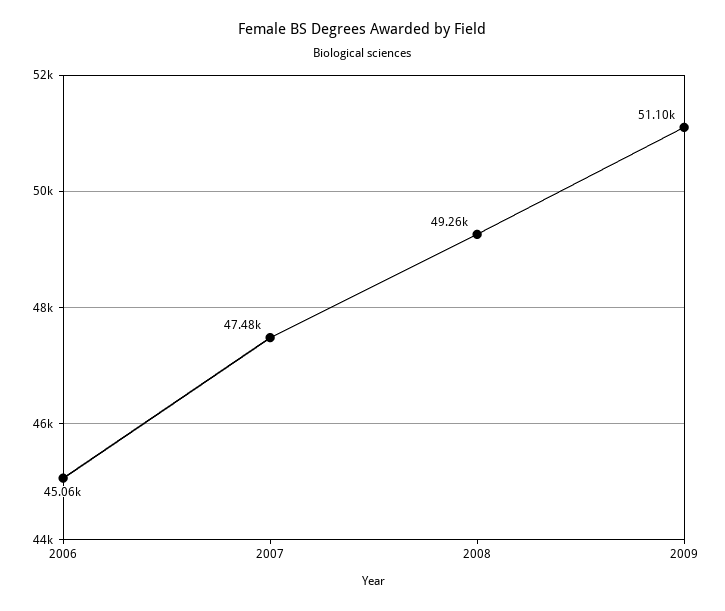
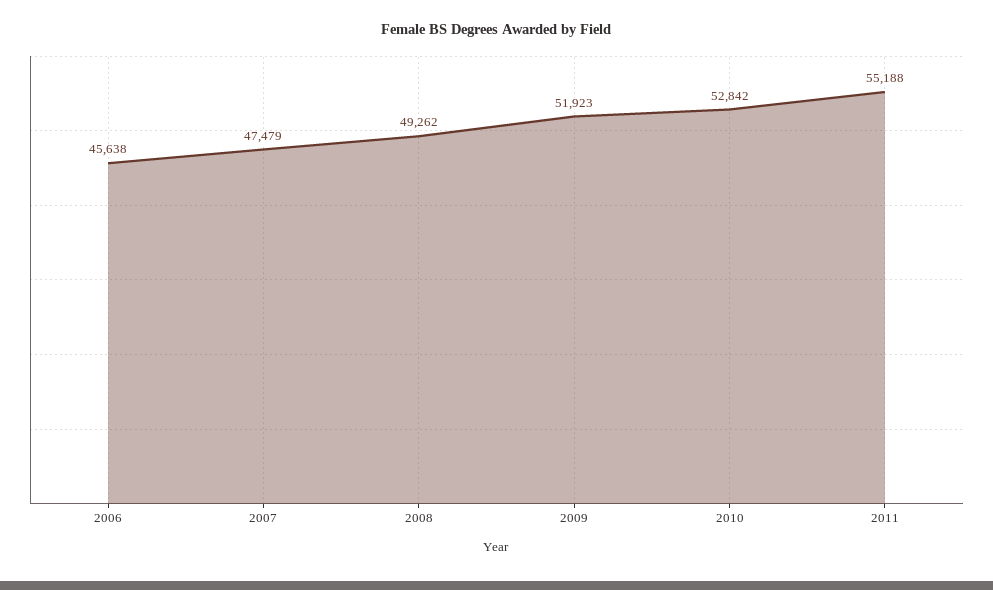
2006: 45060 -> 45638
2009: 51100 -> 51923
2010: none -> 52842
2011: none -> 55188

